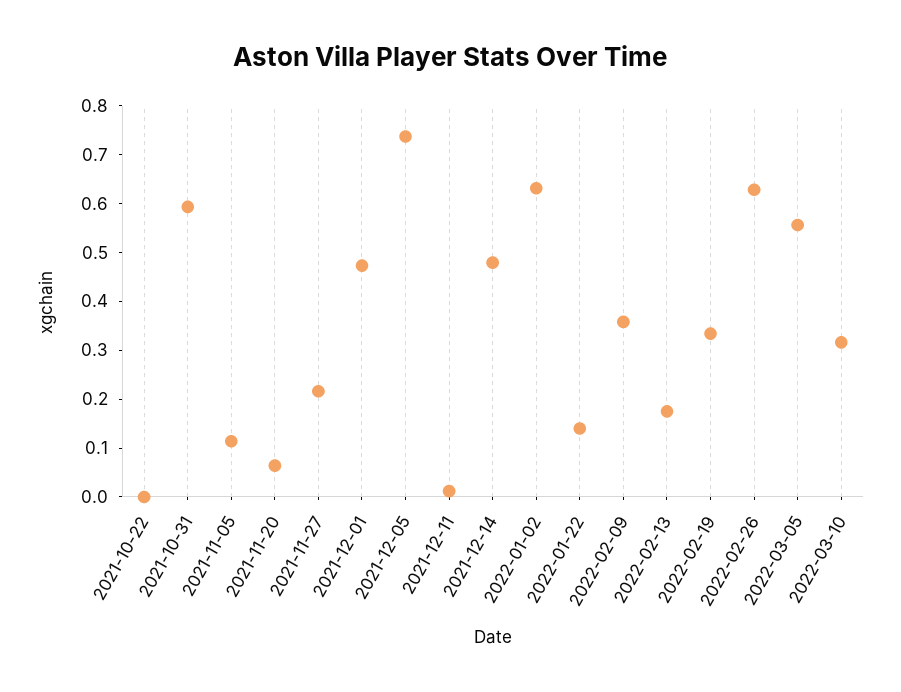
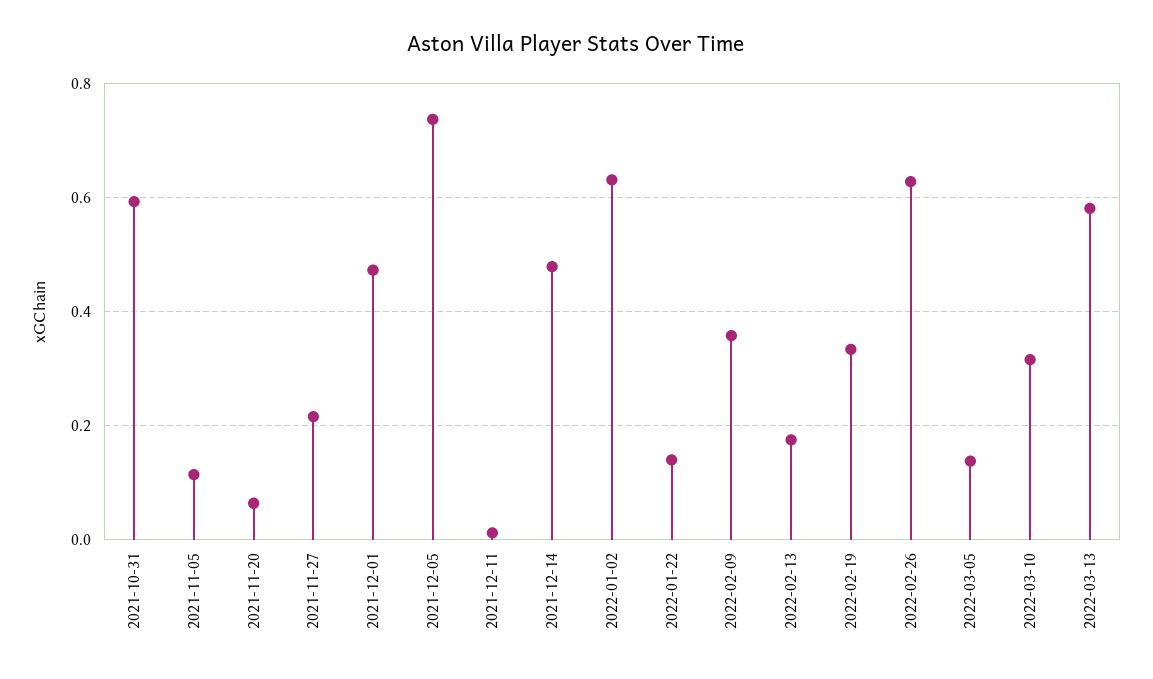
2021-10-22: 0 -> none
2022-03-05: 0.56 -> 0.14
2022-03-13: none -> 0.58

